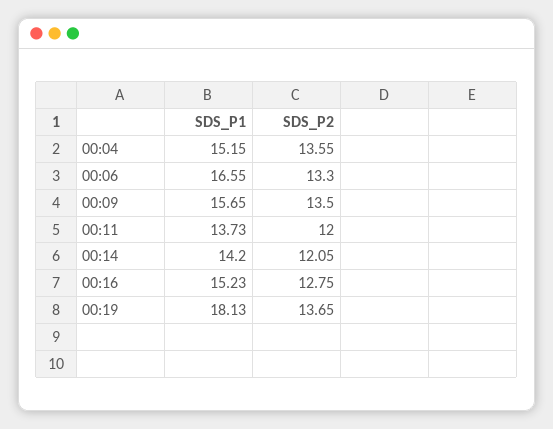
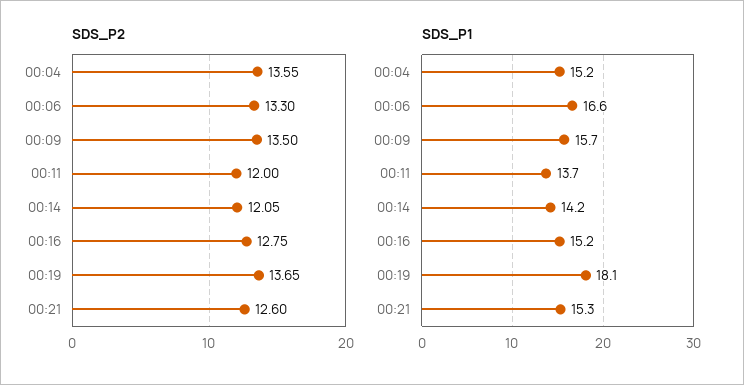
SDS_P2, 00:21: none -> 12.6
SDS_P1, 00:21: none -> 15.3

